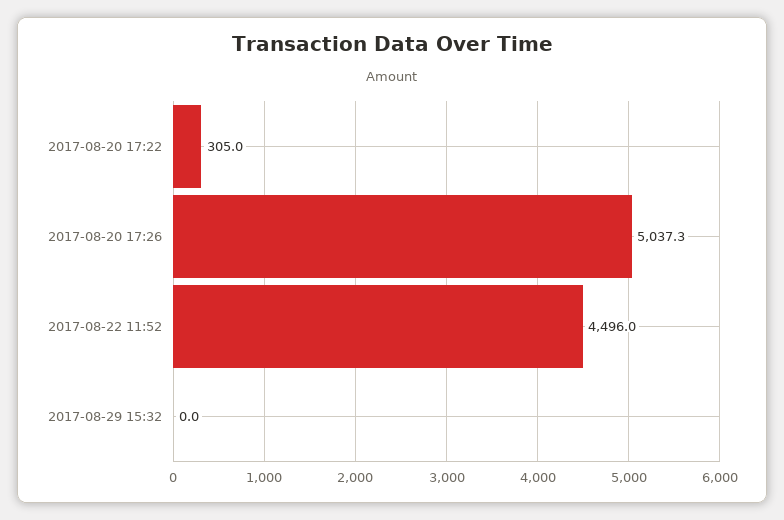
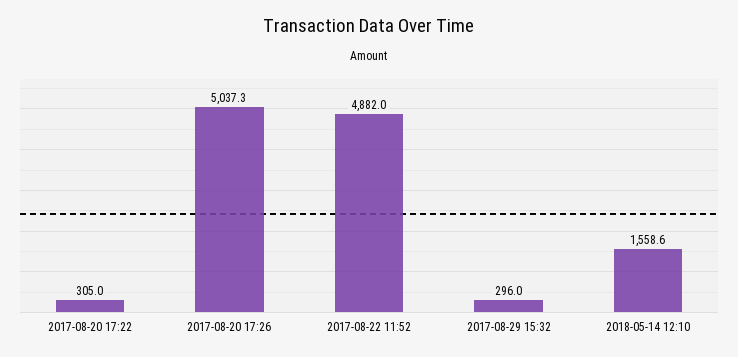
2017-08-22 11:52: 4496 -> 4882
2017-08-29 15:32: 0 -> 296
2018-05-14 12:10: none -> 1558.6

